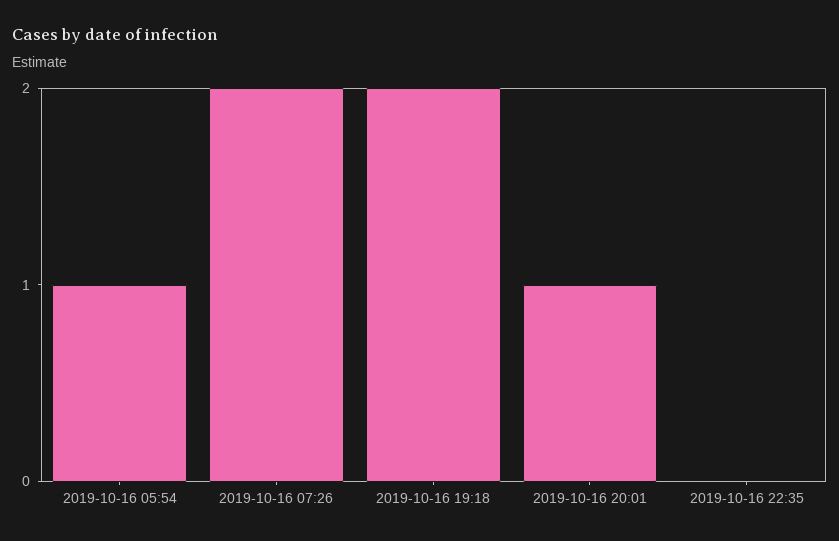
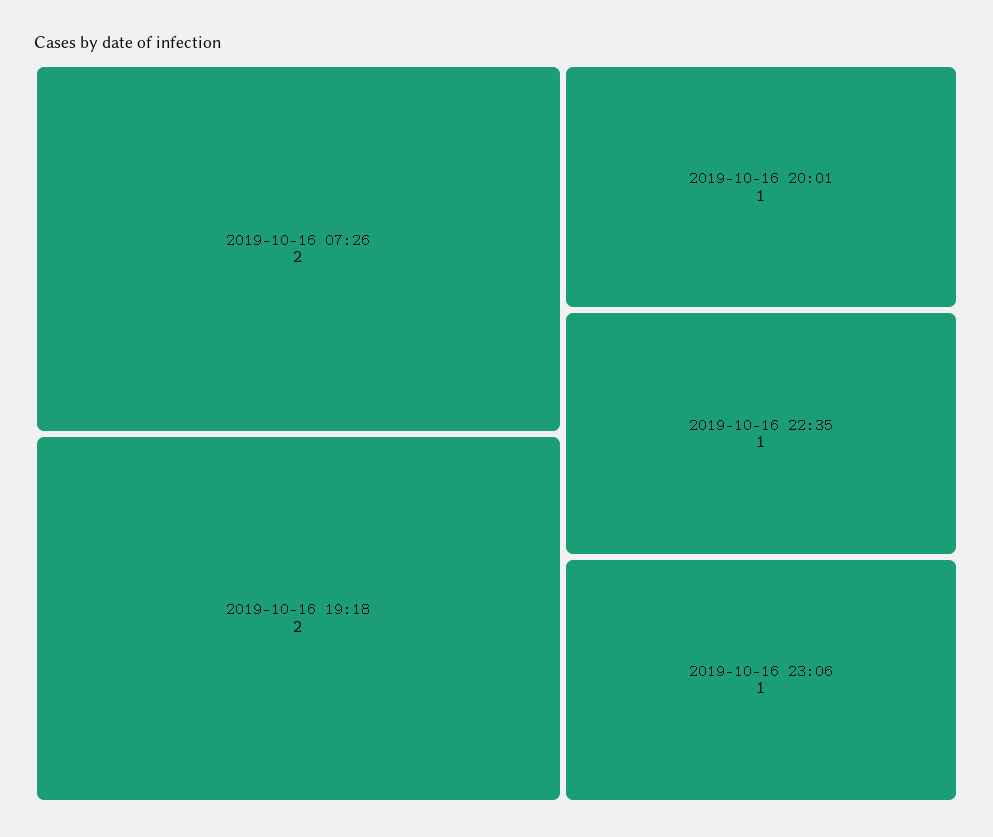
2019-10-16 05:54: 1 -> none
2019-10-16 22:35: 0 -> 1
2019-10-16 23:06: none -> 1

